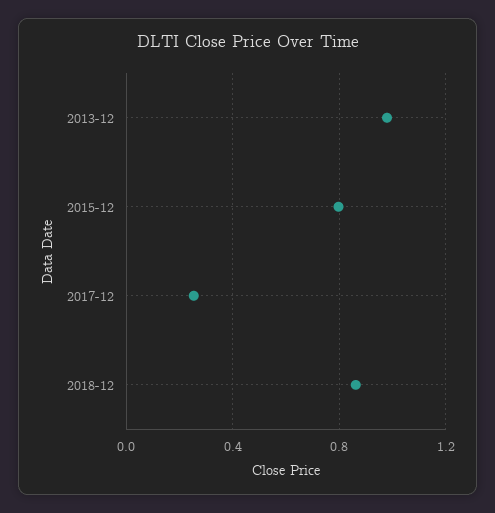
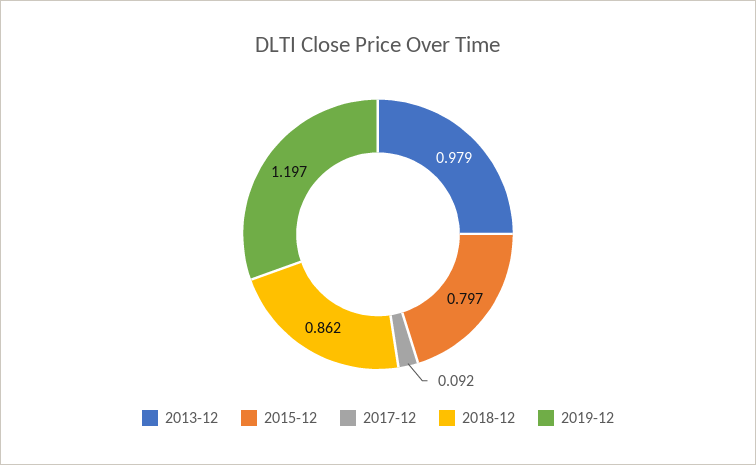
2017-12: 0.25 -> 0.092
2019-12: none -> 1.197

